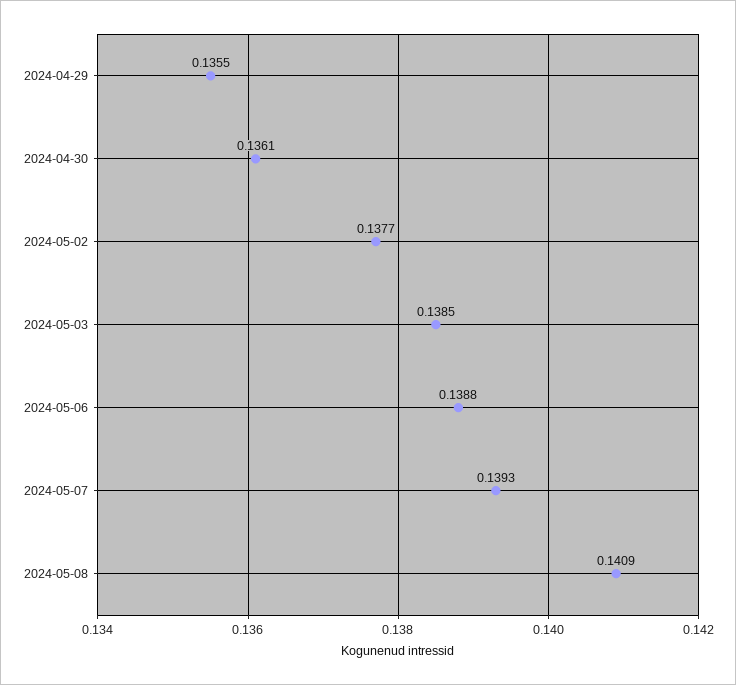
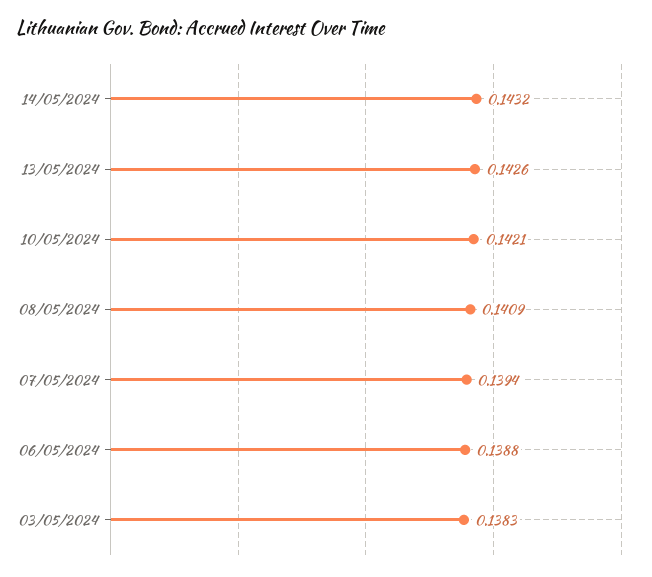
2024-04-29: 0.1355 -> none
2024-04-30: 0.1361 -> none
2024-05-02: 0.1377 -> none
2024-05-03: 0.1385 -> 0.1383
2024-05-07: 0.1393 -> 0.1394
14/05/2024: none -> 0.1432
13/05/2024: none -> 0.1426
10/05/2024: none -> 0.1421

